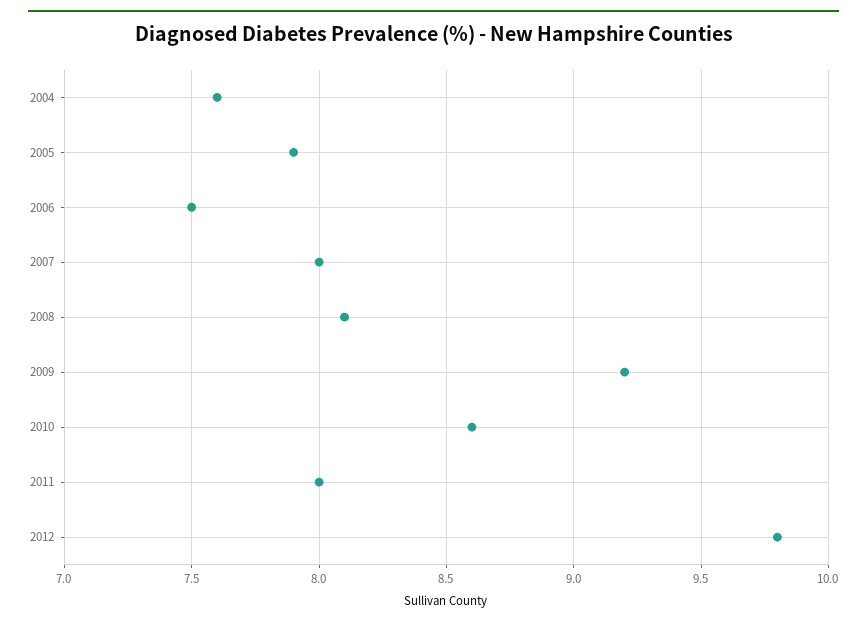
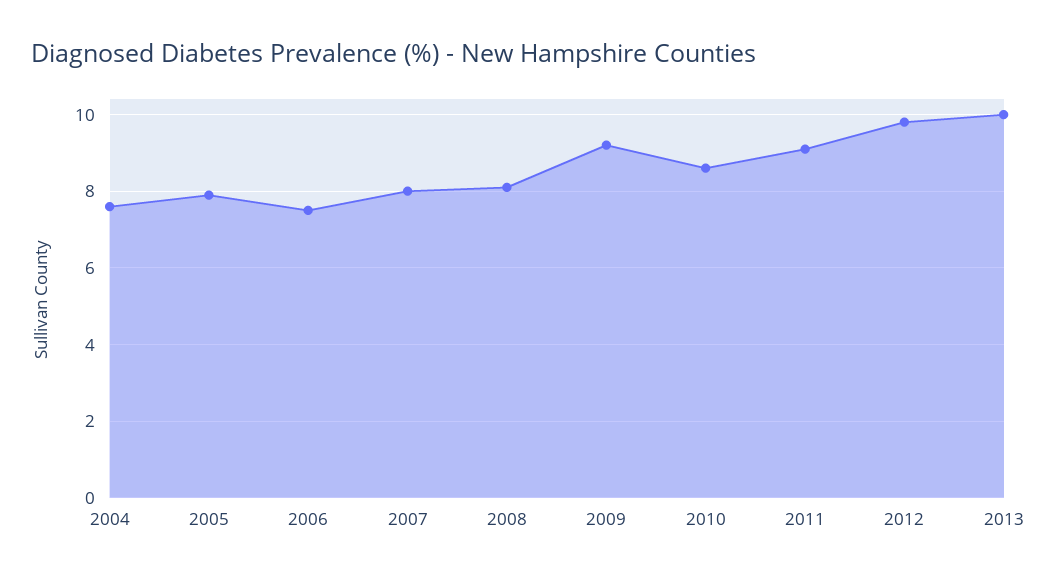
2011: 8 -> 9
2013: none -> 10

